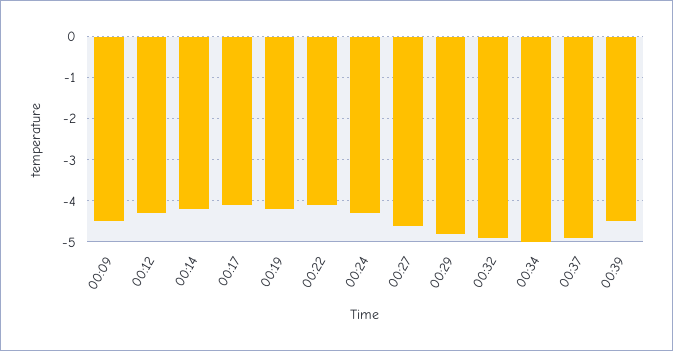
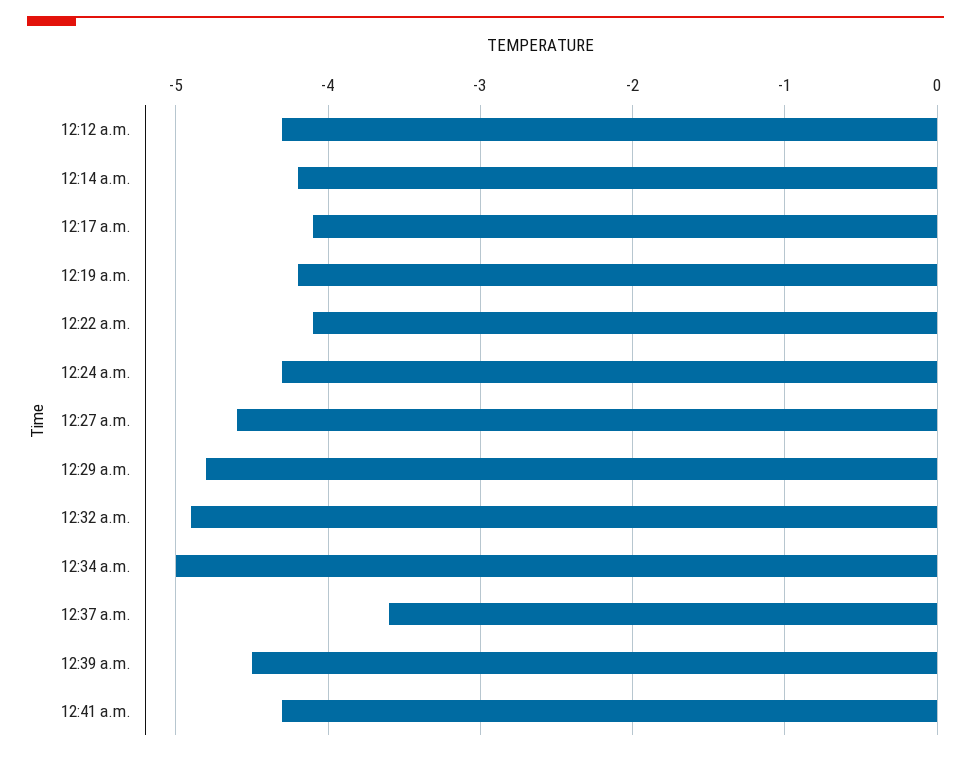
00:09: -4.5 -> none
00:37: -5 -> -3.6
12:41 a.m.: none -> -4.3

